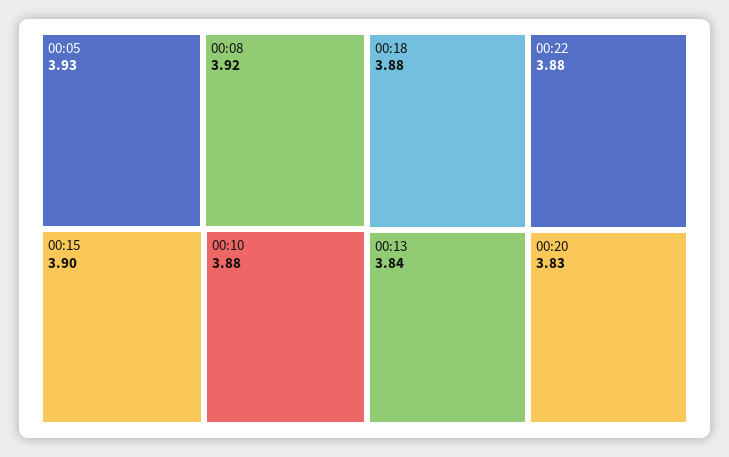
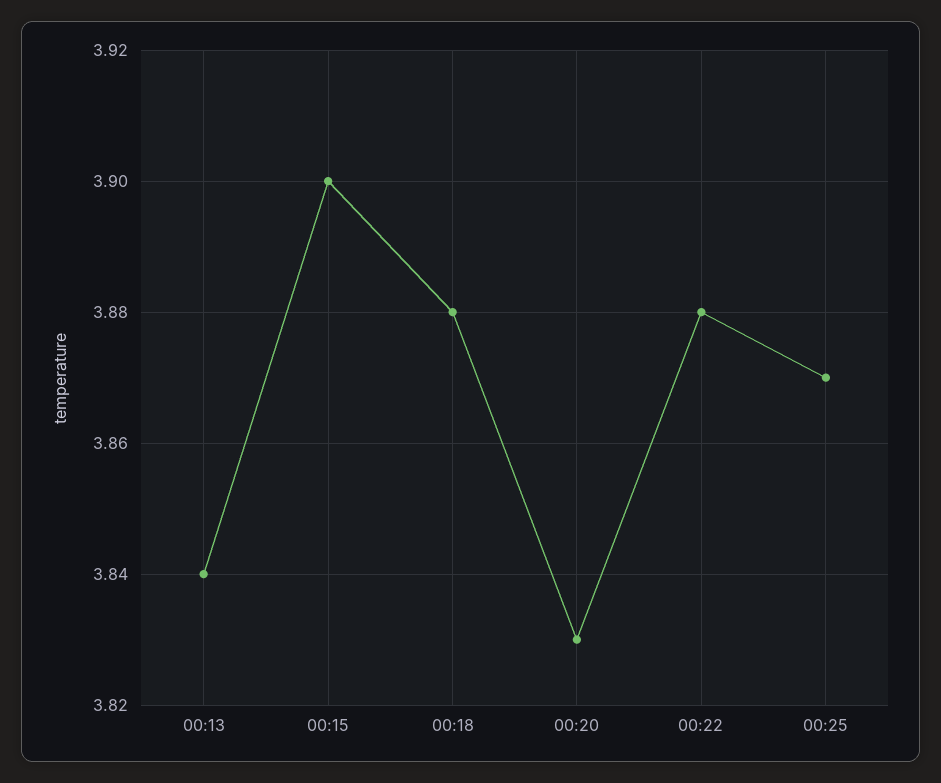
00:05: 3.93 -> none
00:08: 3.92 -> none
00:10: 3.88 -> none
00:25: none -> 3.87

